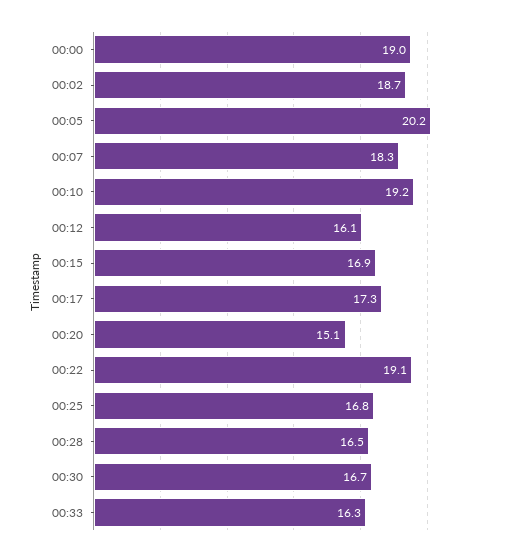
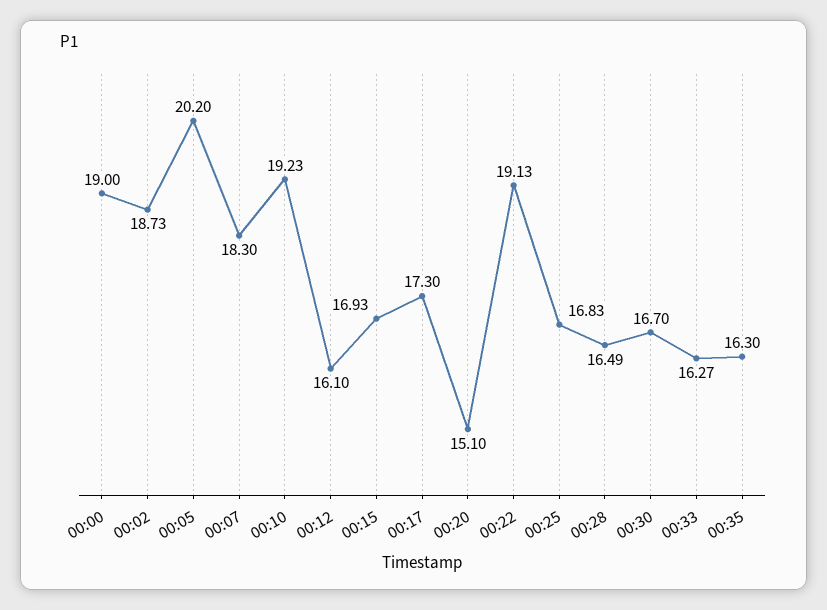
00:35: none -> 16.3

